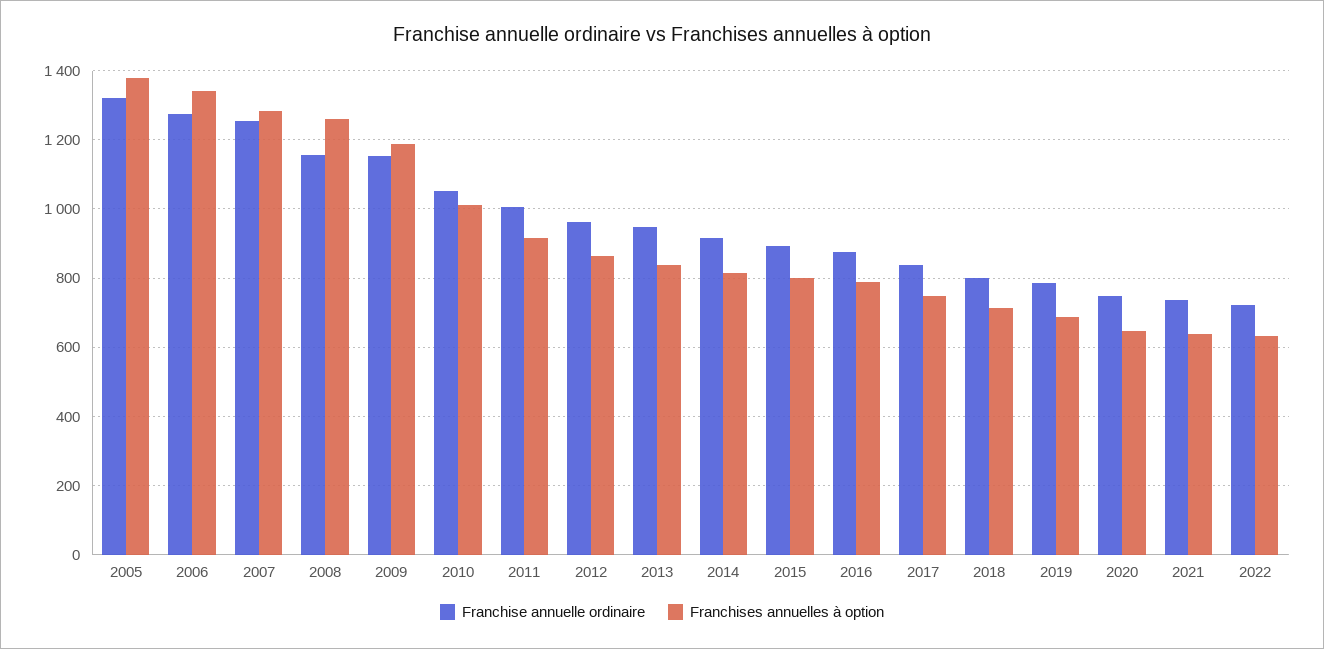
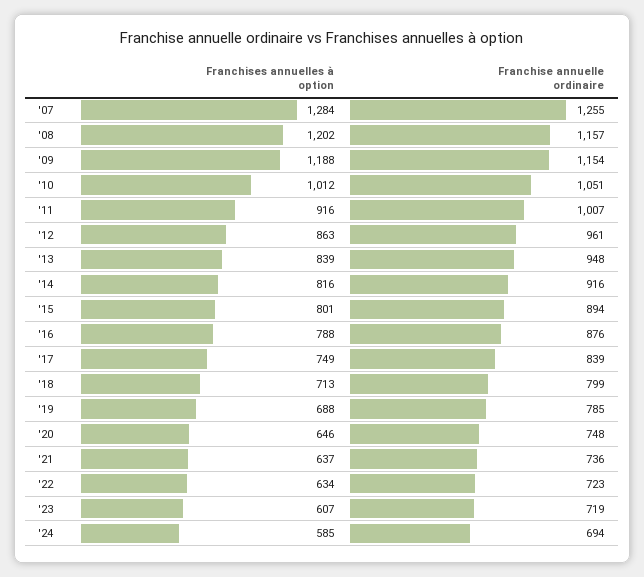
Franchise annuelle ordinaire, 2005: 1320 -> none
Franchises annuelles à option, 2005: 1380 -> none
Franchise annuelle ordinaire, 2006: 1280 -> none
Franchises annuelles à option, 2006: 1340 -> none
Franchises annuelles à option, 2008: 1260 -> 1202
Franchises annuelles à option, '23: none -> 607
Franchise annuelle ordinaire, '23: none -> 719
Franchises annuelles à option, '24: none -> 585
Franchise annuelle ordinaire, '24: none -> 694

